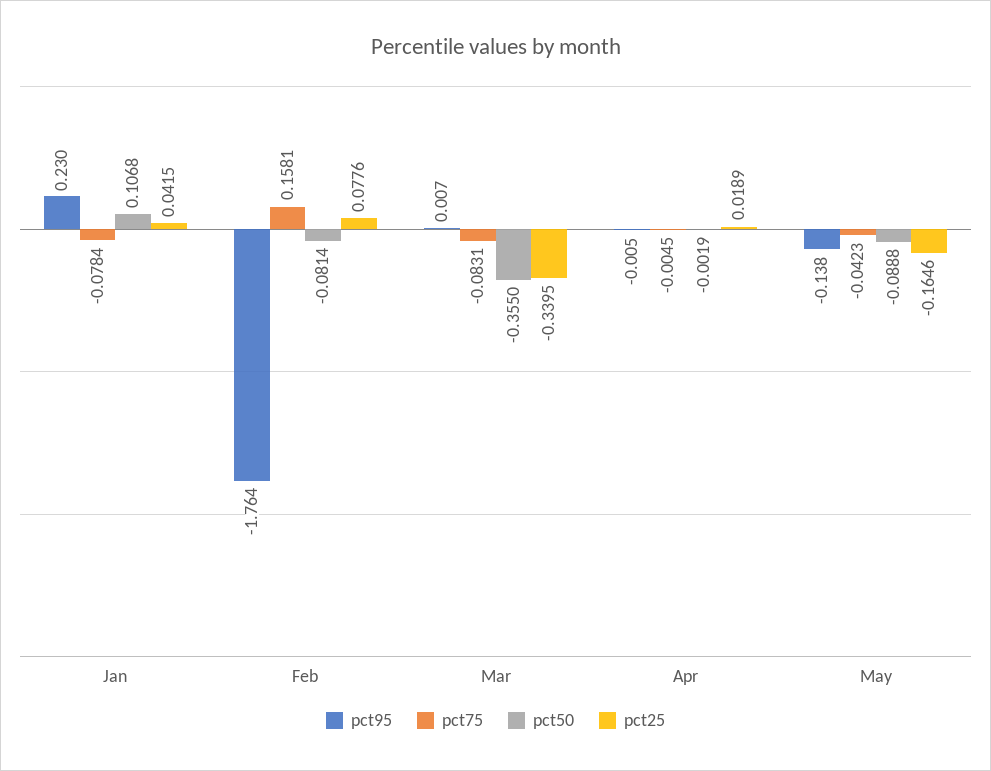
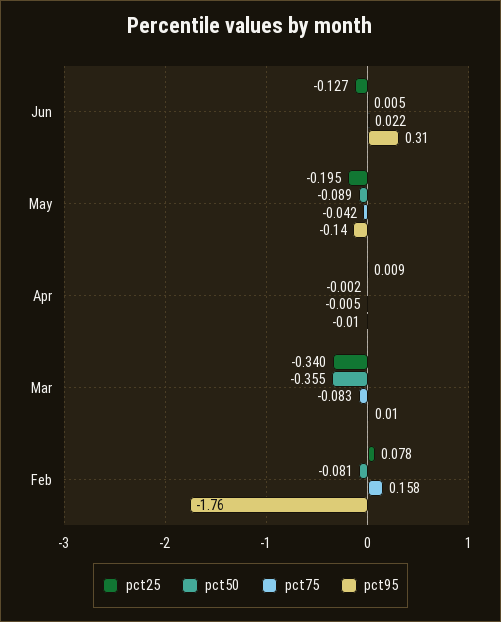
pct95, Jan: 0.23 -> none
pct75, Jan: -0.0784 -> none
pct50, Jan: 0.1068 -> none
pct25, Jan: 0.0415 -> none
pct25, Apr: 0.0189 -> 0.009
pct25, May: -0.1646 -> -0.195
pct25, Jun: none -> -0.127
pct50, Jun: none -> 0.005
pct75, Jun: none -> 0.022
pct95, Jun: none -> 0.31

